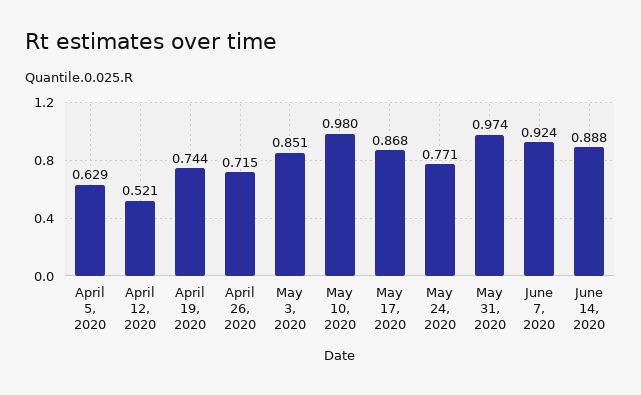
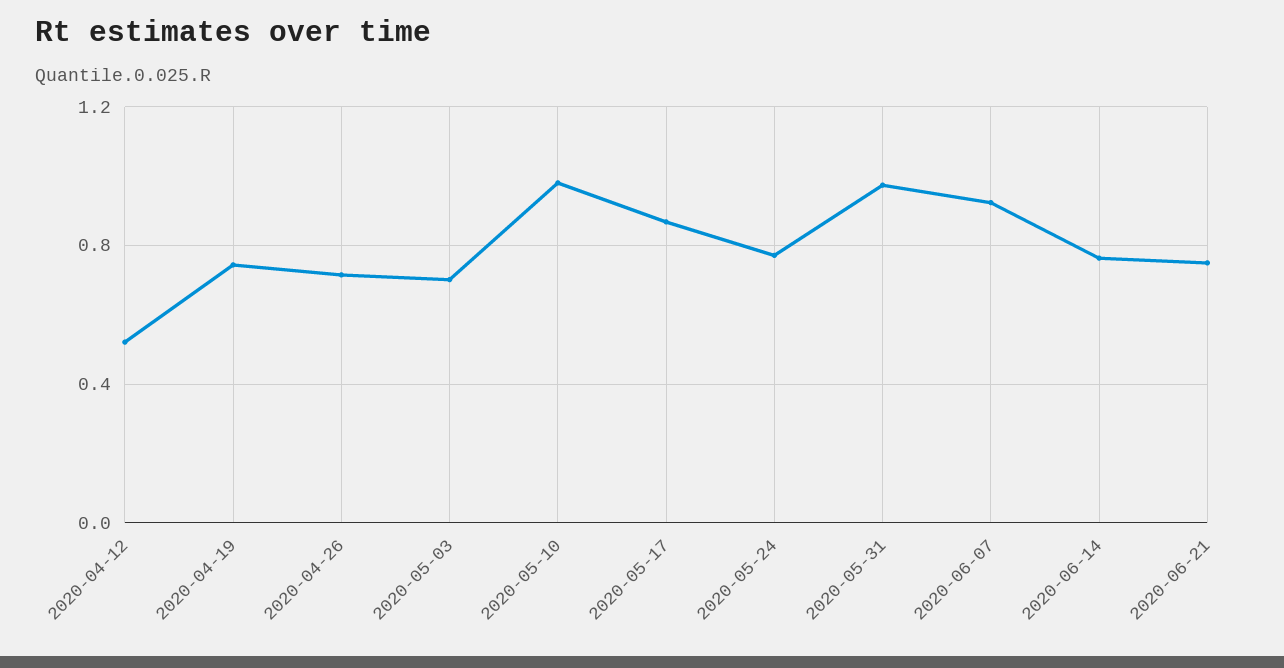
April 5, 2020: 0.629 -> none
May 3, 2020: 0.851 -> 0.7
June 14, 2020: 0.888 -> 0.75
2020-06-21: none -> 0.75

